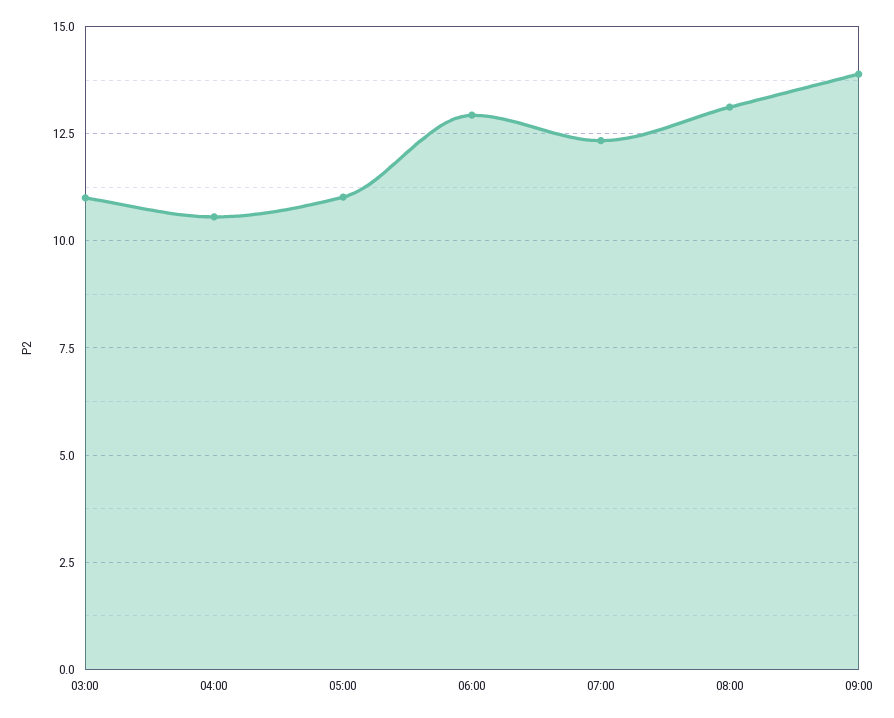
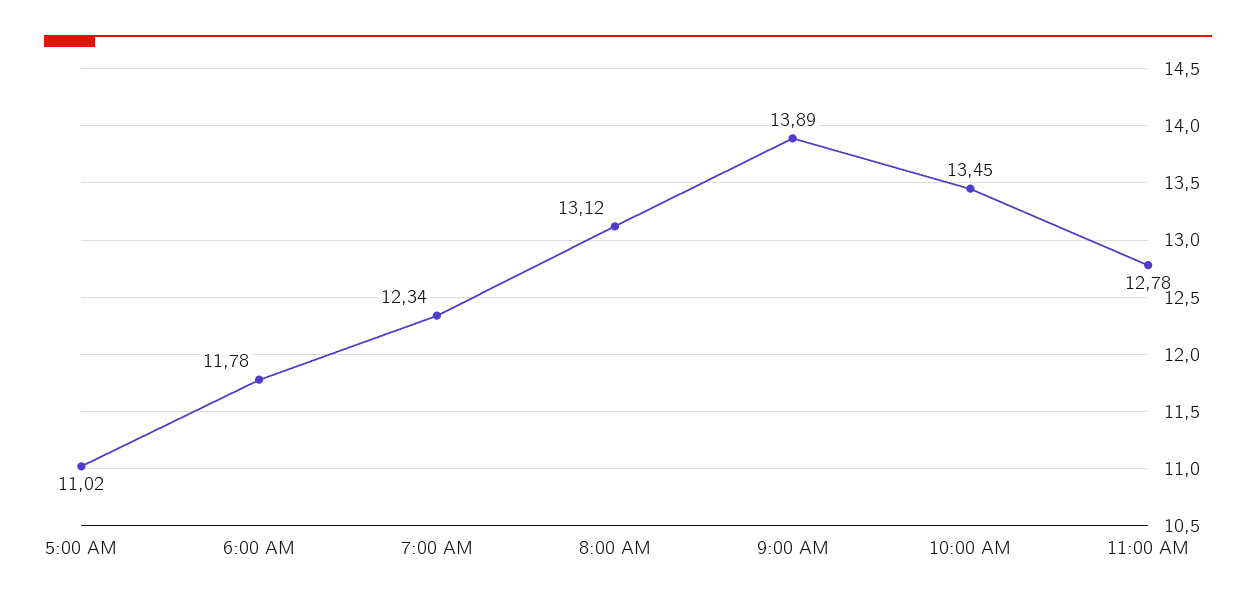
03:00: 11 -> none
04:00: 10.5 -> none
06:00: 13 -> 11.78
10:00 AM: none -> 13.45
11:00 AM: none -> 12.78

